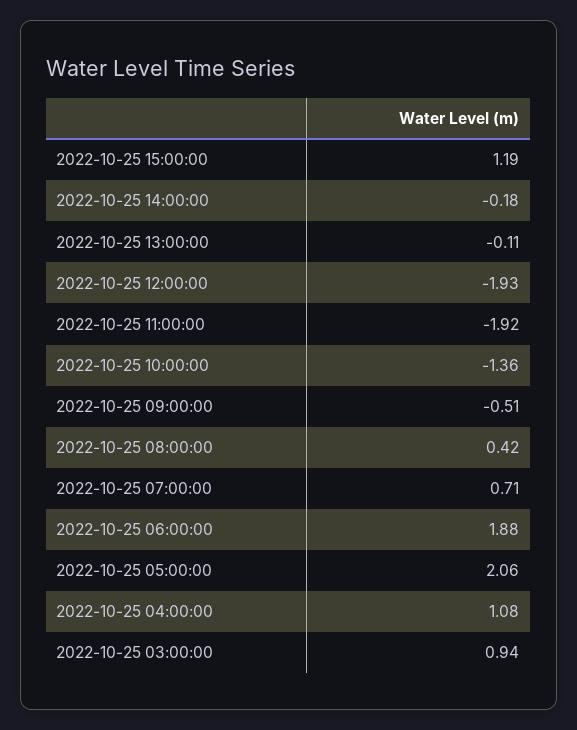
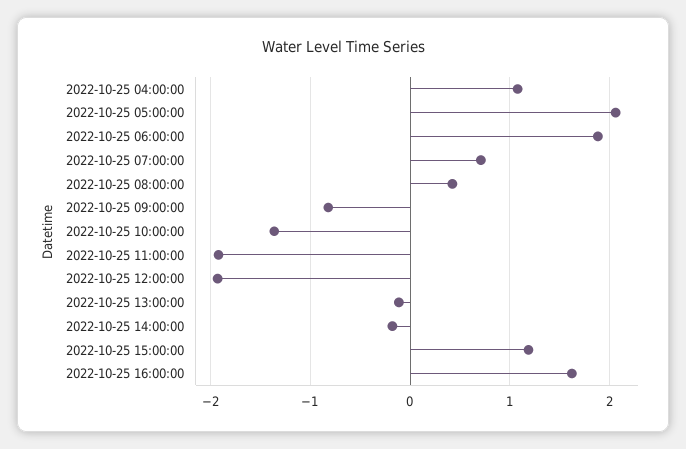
2022-10-25 09:00:00: -0.51 -> -0.8
2022-10-25 03:00:00: 0.94 -> none
2022-10-25 16:00:00: none -> 1.6

